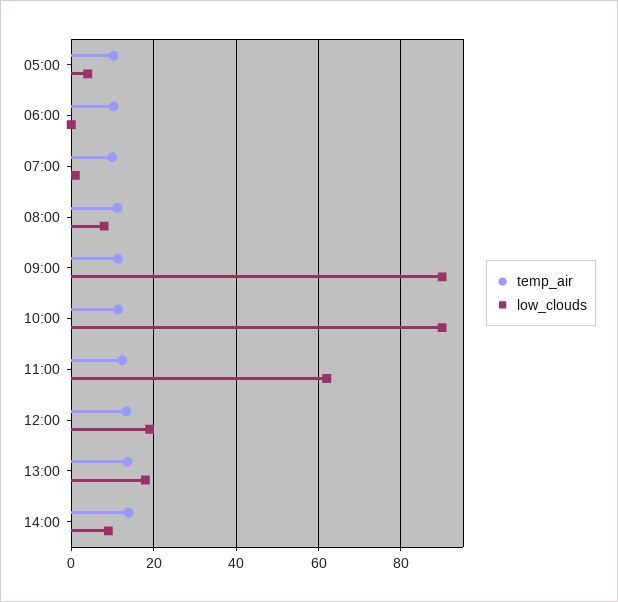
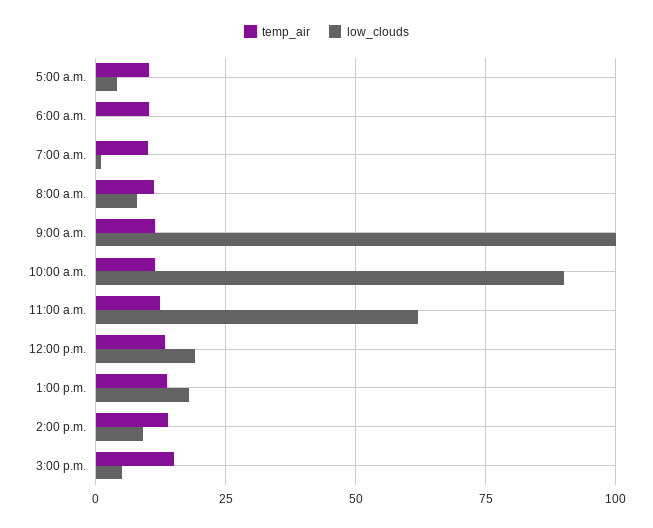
low_clouds, 09:00: 90 -> 100
temp_air, 3:00 p.m.: none -> 15
low_clouds, 3:00 p.m.: none -> 5

